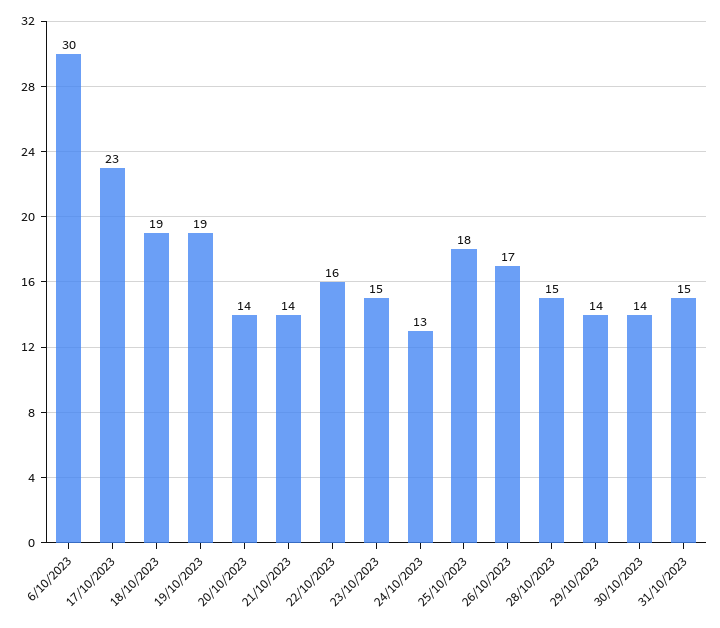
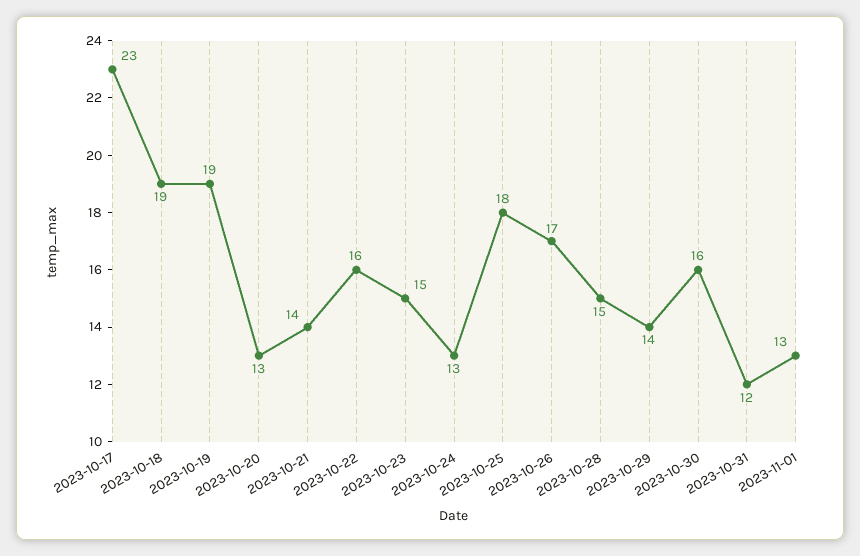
6/10/2023: 30 -> none
20/10/2023: 14 -> 13
30/10/2023: 14 -> 16
31/10/2023: 15 -> 12
2023-11-01: none -> 13

